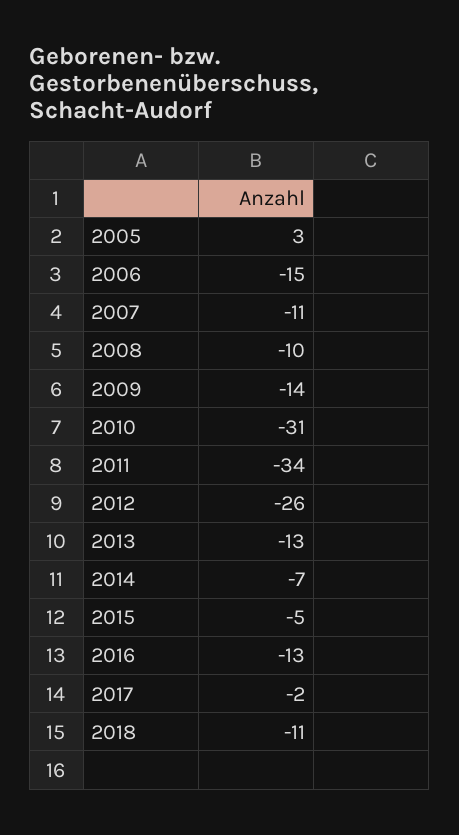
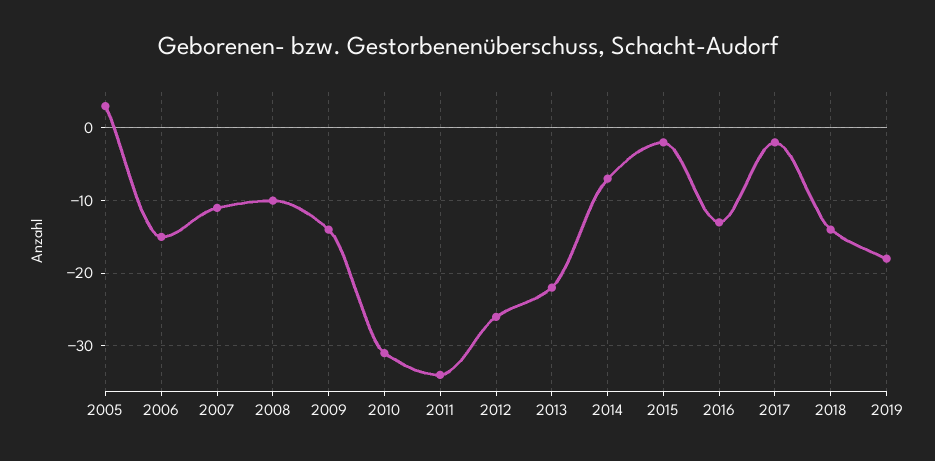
2013: -13 -> -22
2015: -5 -> -2
2018: -11 -> -14
2019: none -> -18

